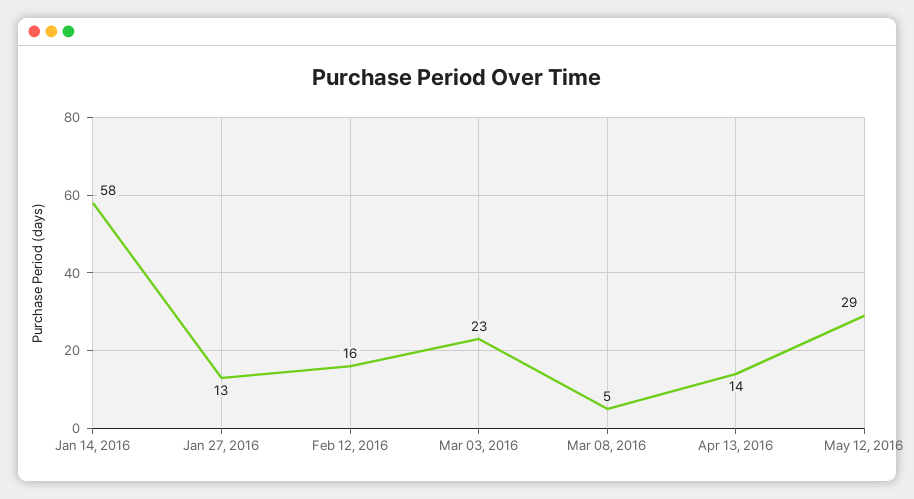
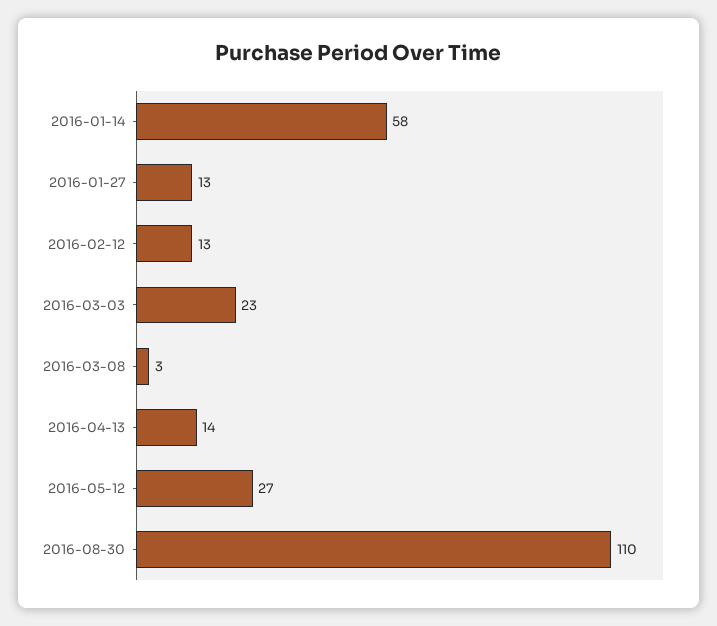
Feb 12, 2016: 16 -> 13
Mar 08, 2016: 5 -> 3
May 12, 2016: 29 -> 27
2016-08-30: none -> 110

